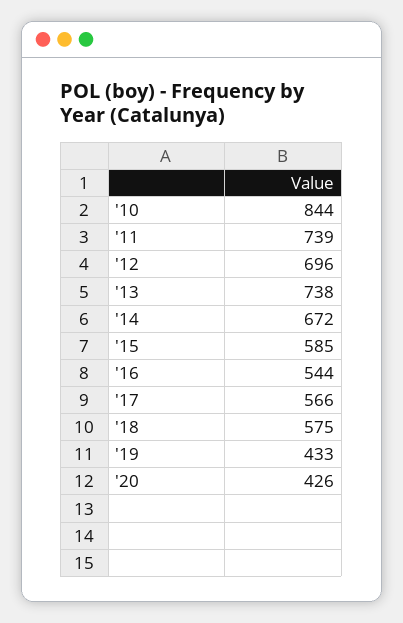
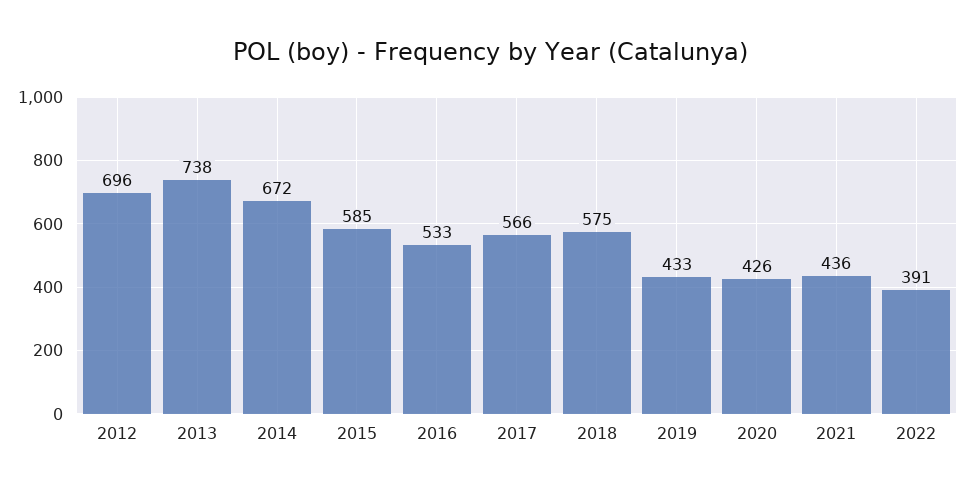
'10: 844 -> none
'11: 739 -> none
'16: 544 -> 533
2021: none -> 436
2022: none -> 391

